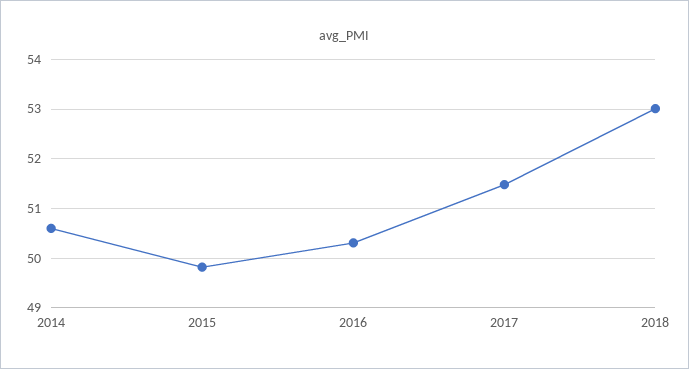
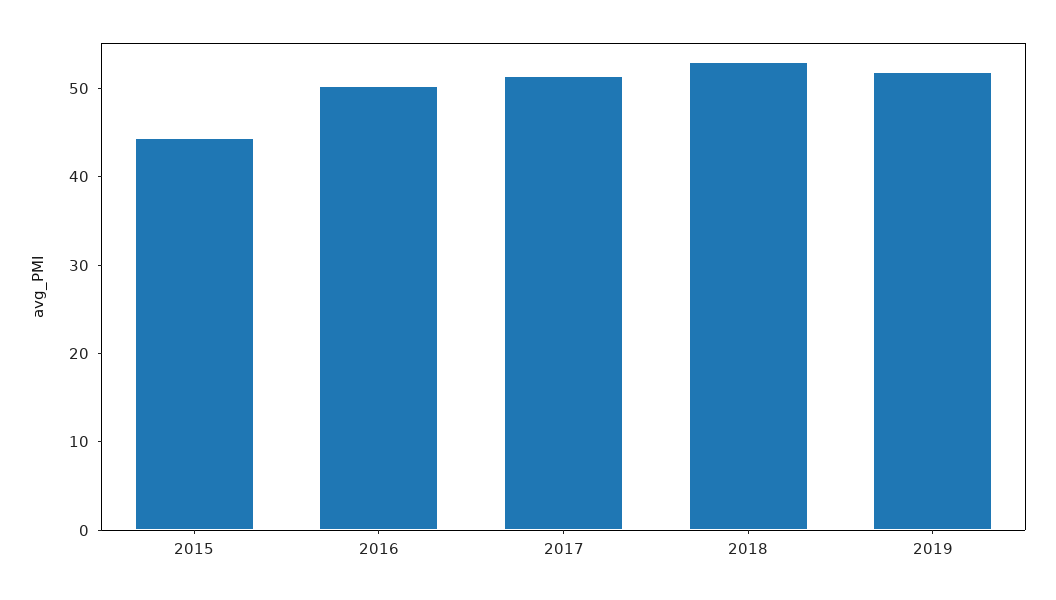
2014: 50.6 -> none
2015: 49.8 -> 44
2019: none -> 52

